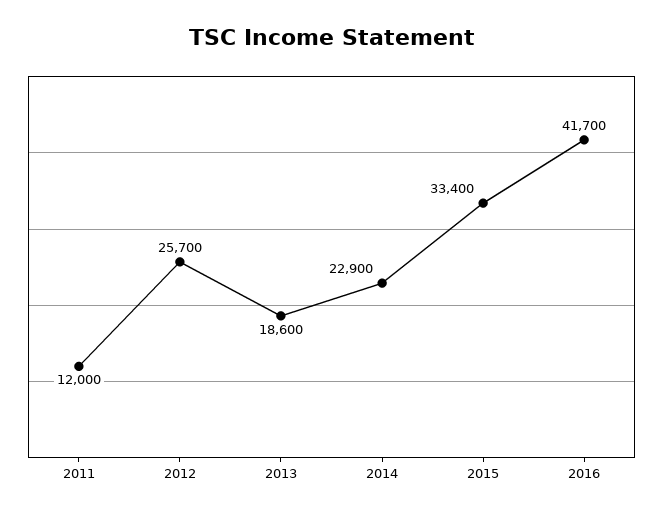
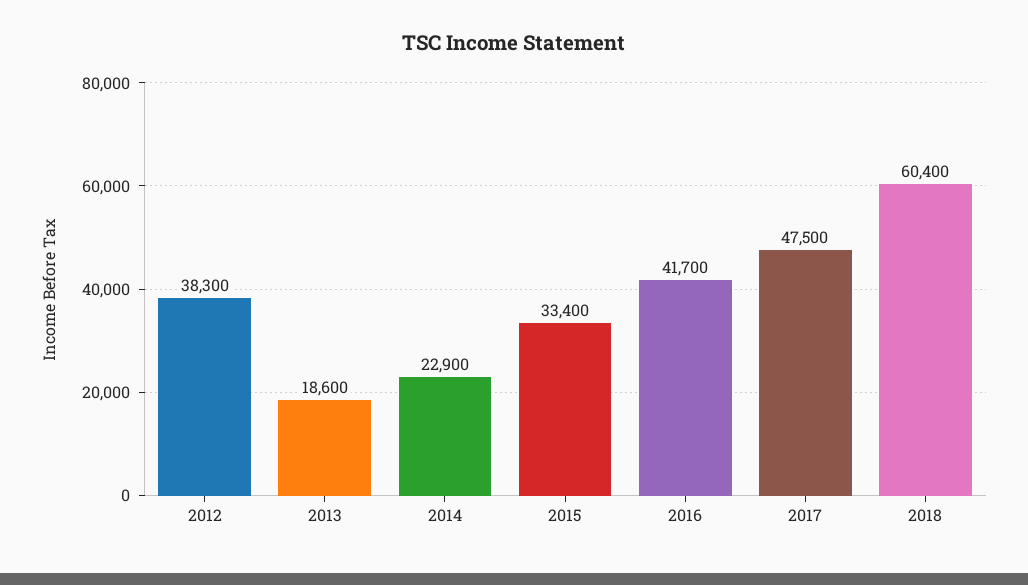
2011: 12000 -> none
2012: 25700 -> 38300
2017: none -> 47500
2018: none -> 60400

